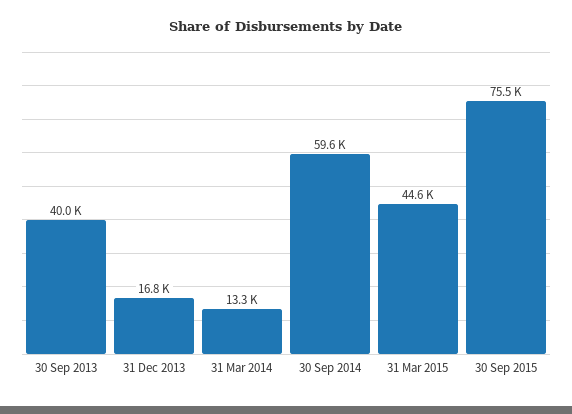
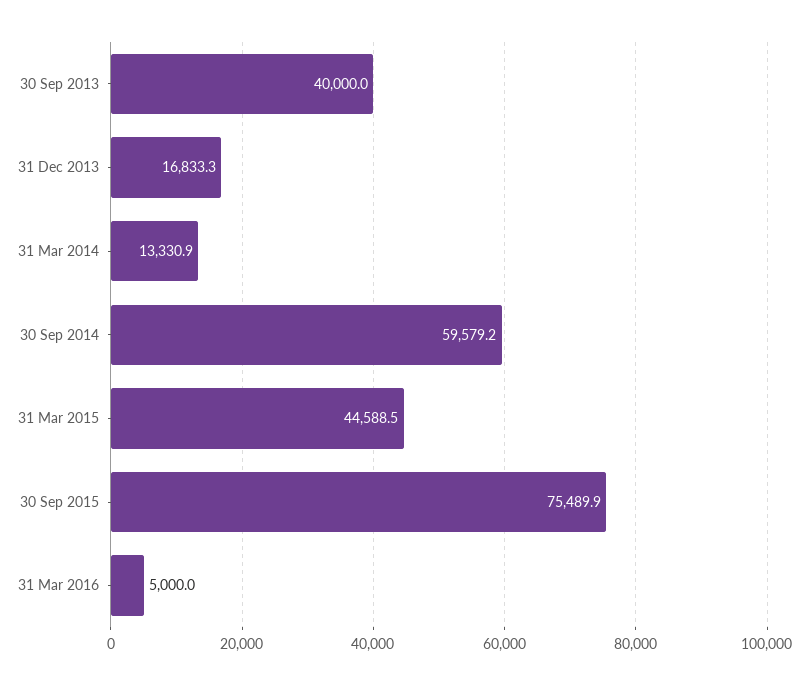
31 Mar 2016: none -> 5000

